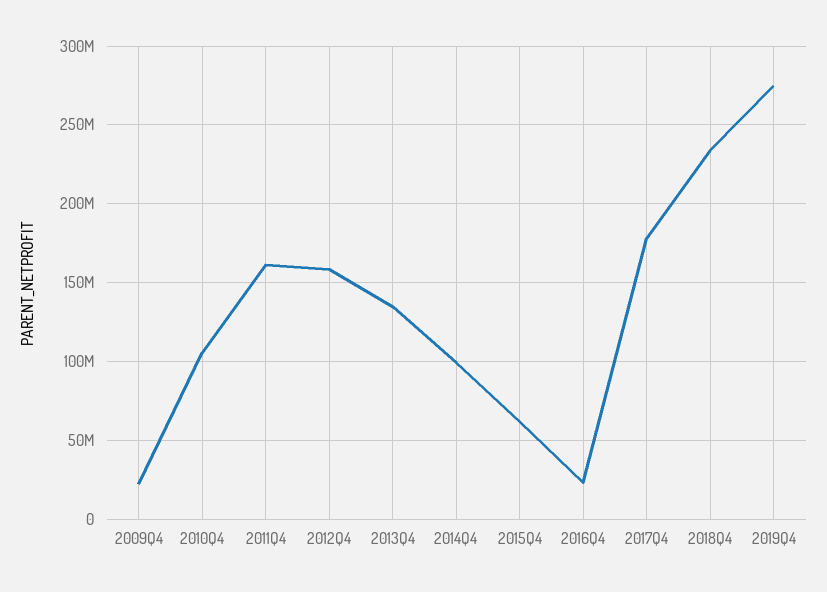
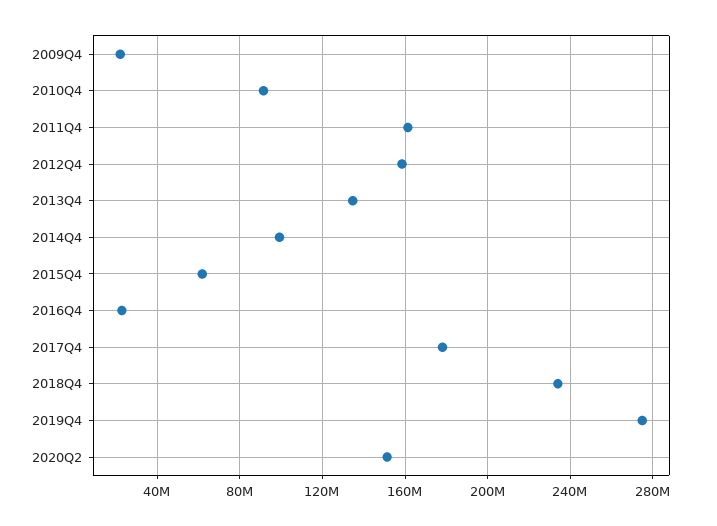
2010Q4: 105000000 -> 90000000
2020Q2: none -> 150000000

